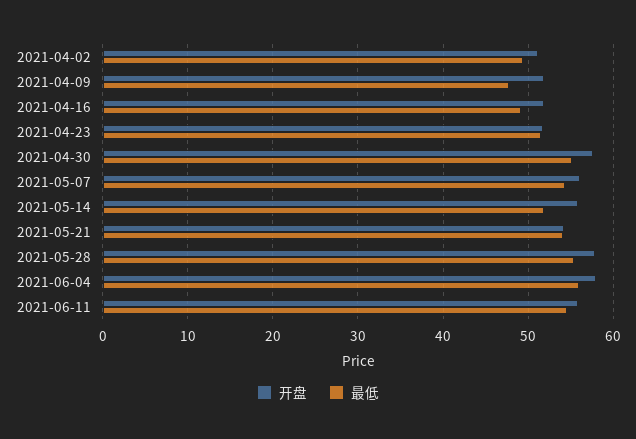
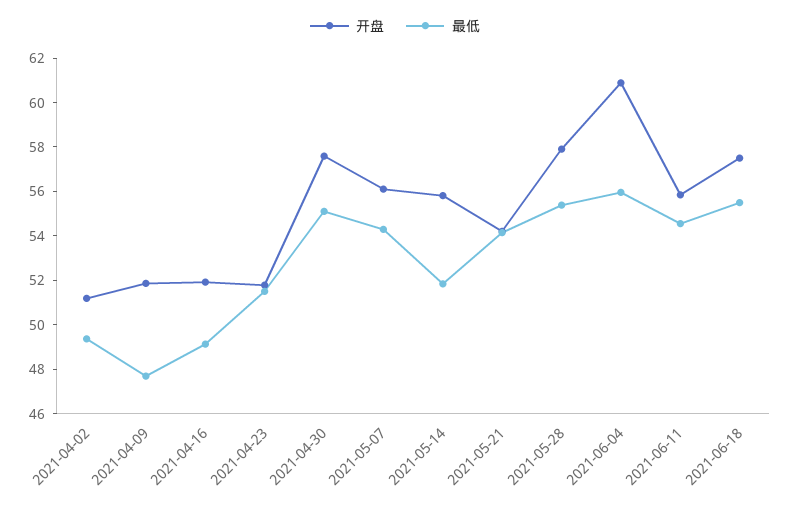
开盘, 2021-06-04: 58 -> 61
开盘, 2021-06-18: none -> 57.5
最低, 2021-06-18: none -> 55.5

